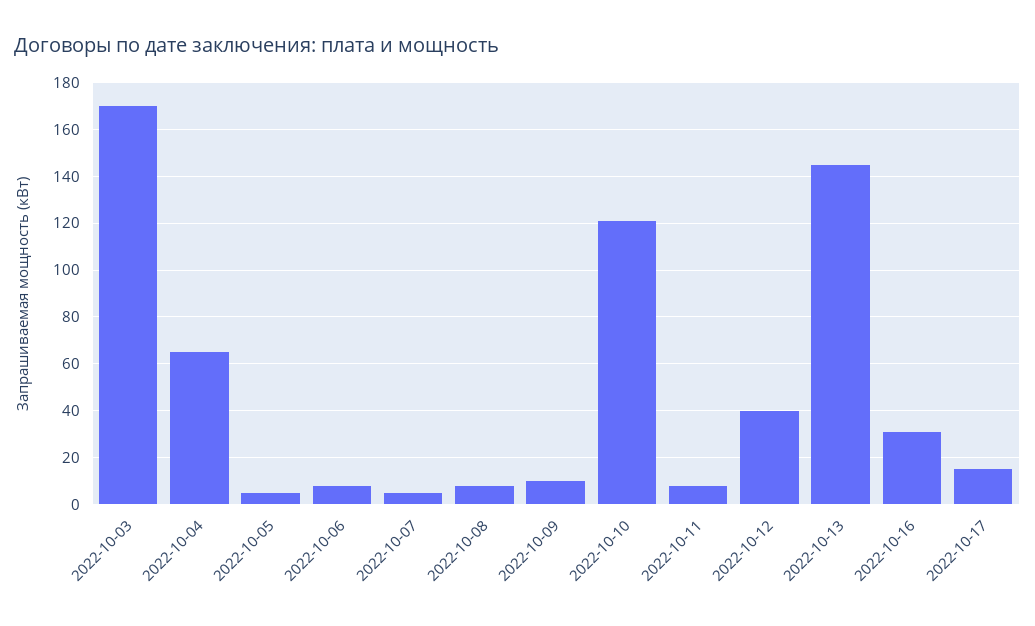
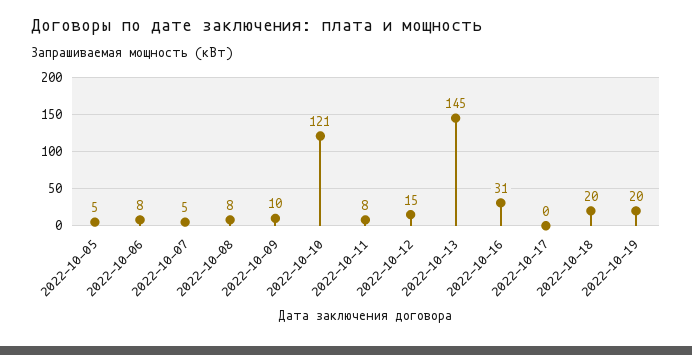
2022-10-03: 170 -> none
2022-10-04: 65 -> none
2022-10-12: 40 -> 15
2022-10-17: 15 -> 0
2022-10-18: none -> 20
2022-10-19: none -> 20

